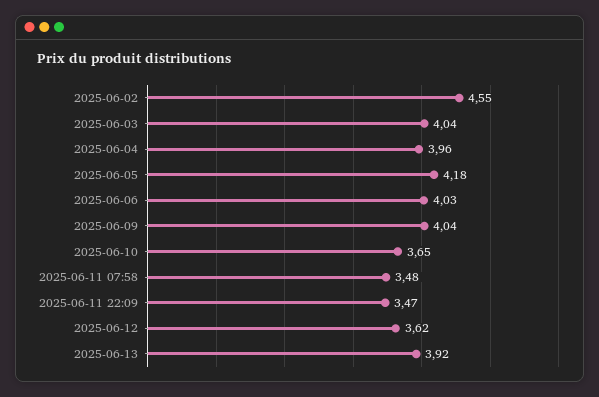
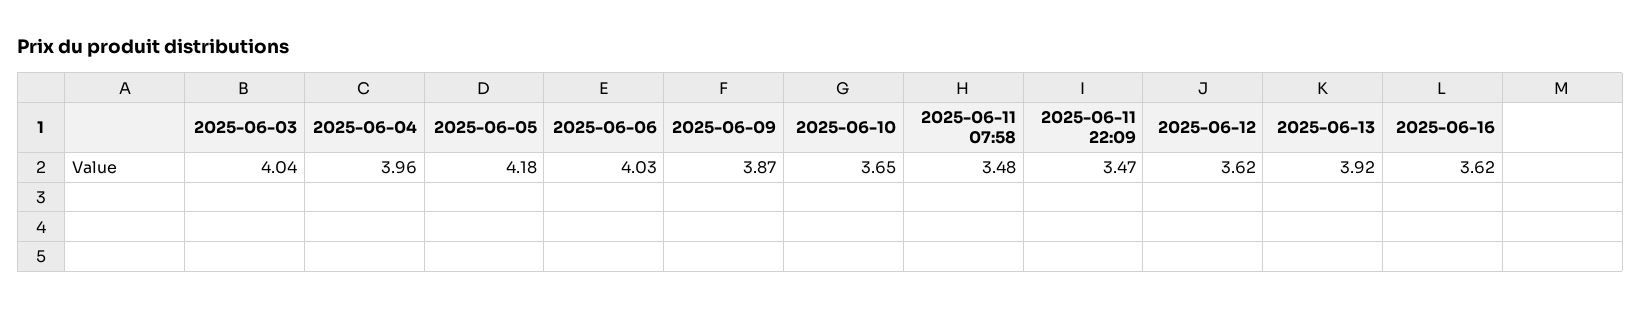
2025-06-02: 4.55 -> none
2025-06-09: 4.04 -> 3.87
2025-06-16: none -> 3.62

